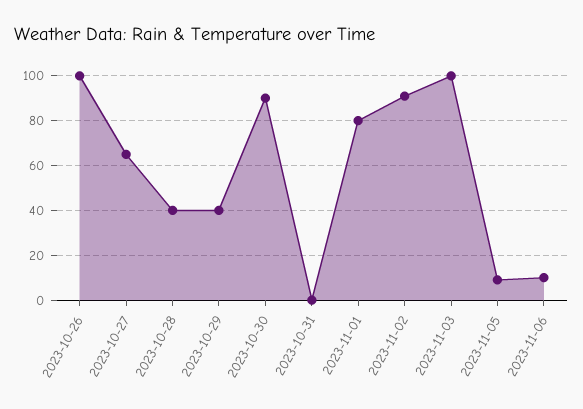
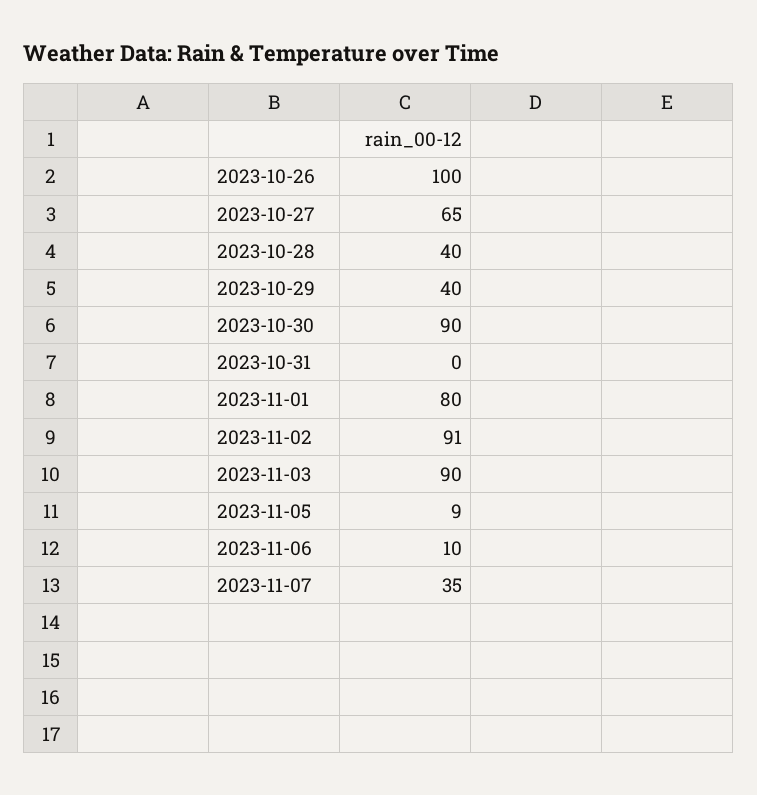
2023-11-03: 100 -> 90
2023-11-07: none -> 35

